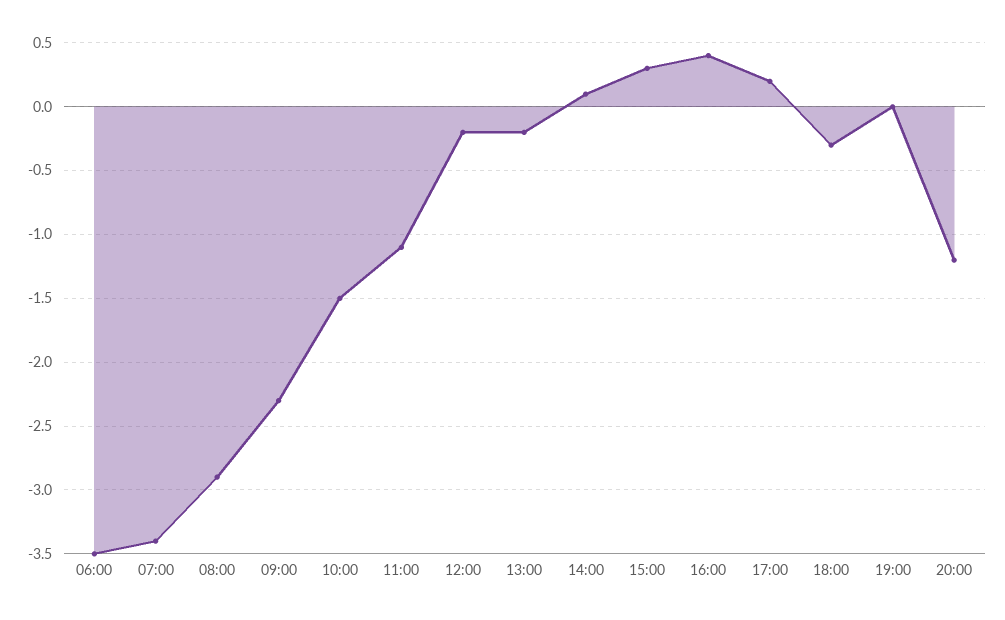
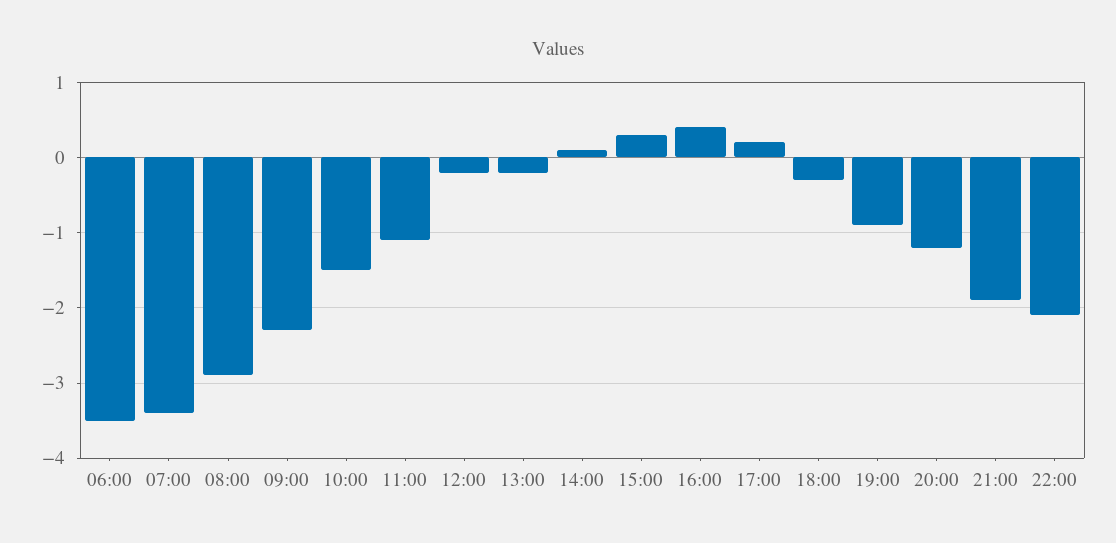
19:00: 0 -> -0.9
21:00: none -> -1.9
22:00: none -> -2.1

